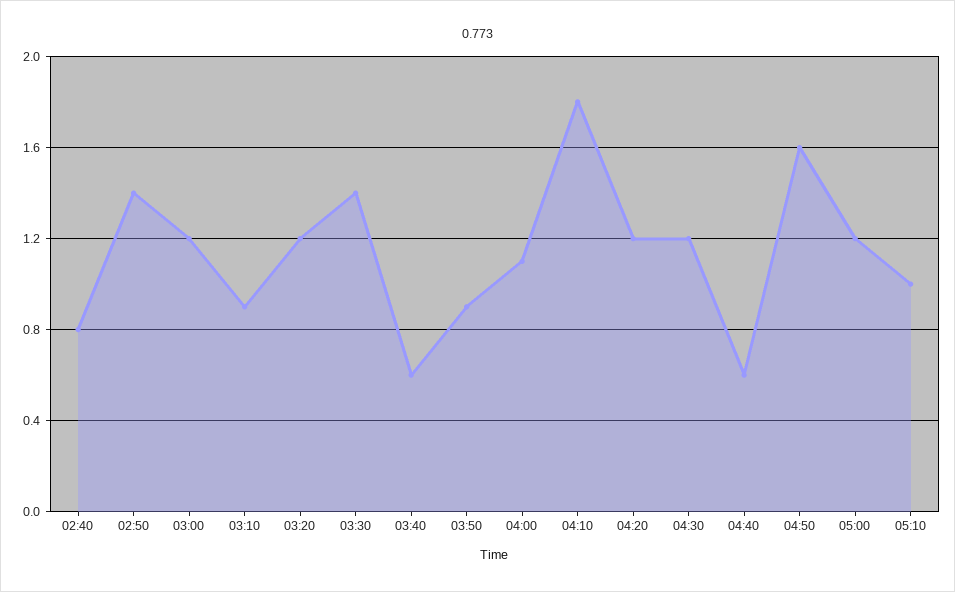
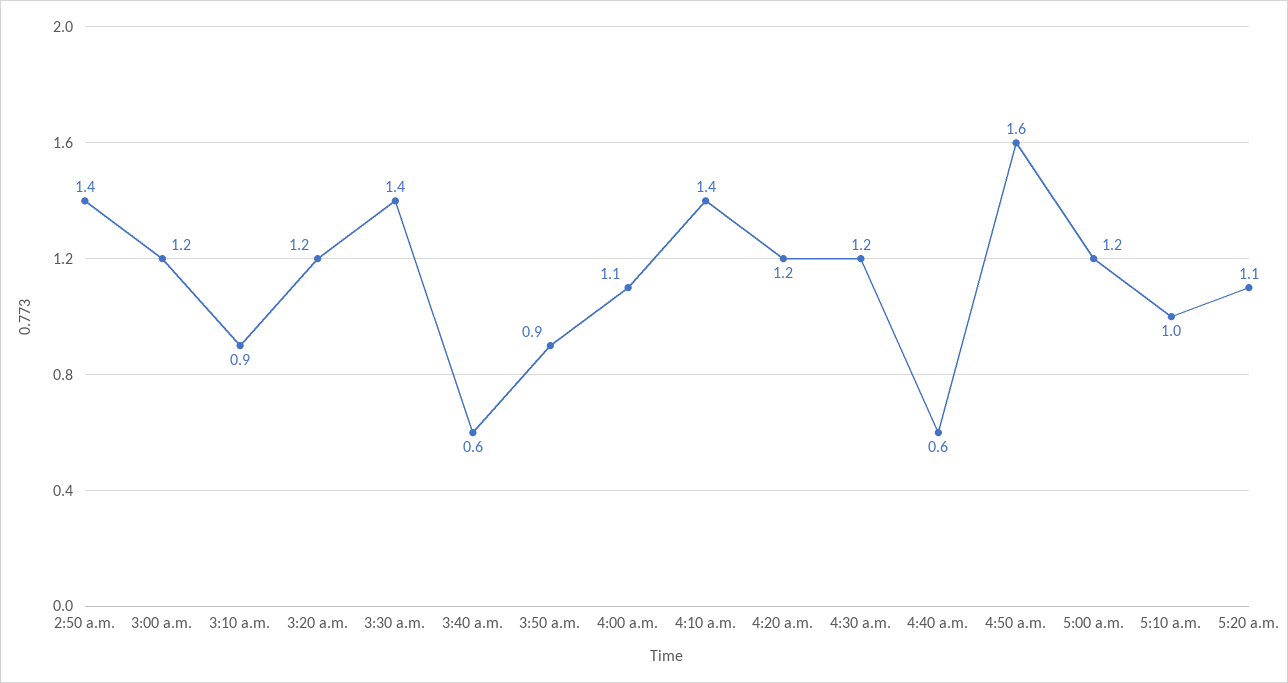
02:40: 0.8 -> none
04:10: 1.8 -> 1.4
5:20 a.m.: none -> 1.1

